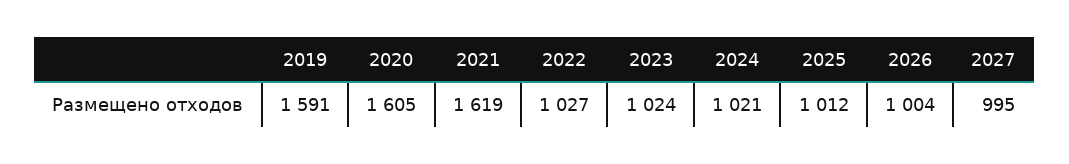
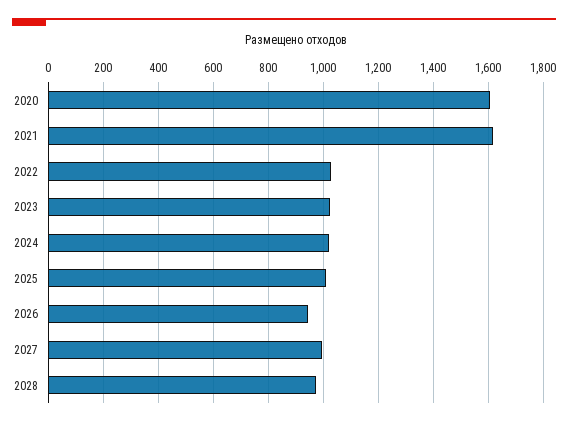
2019: 1591 -> none
2026: 1004 -> 950
2028: none -> 975

